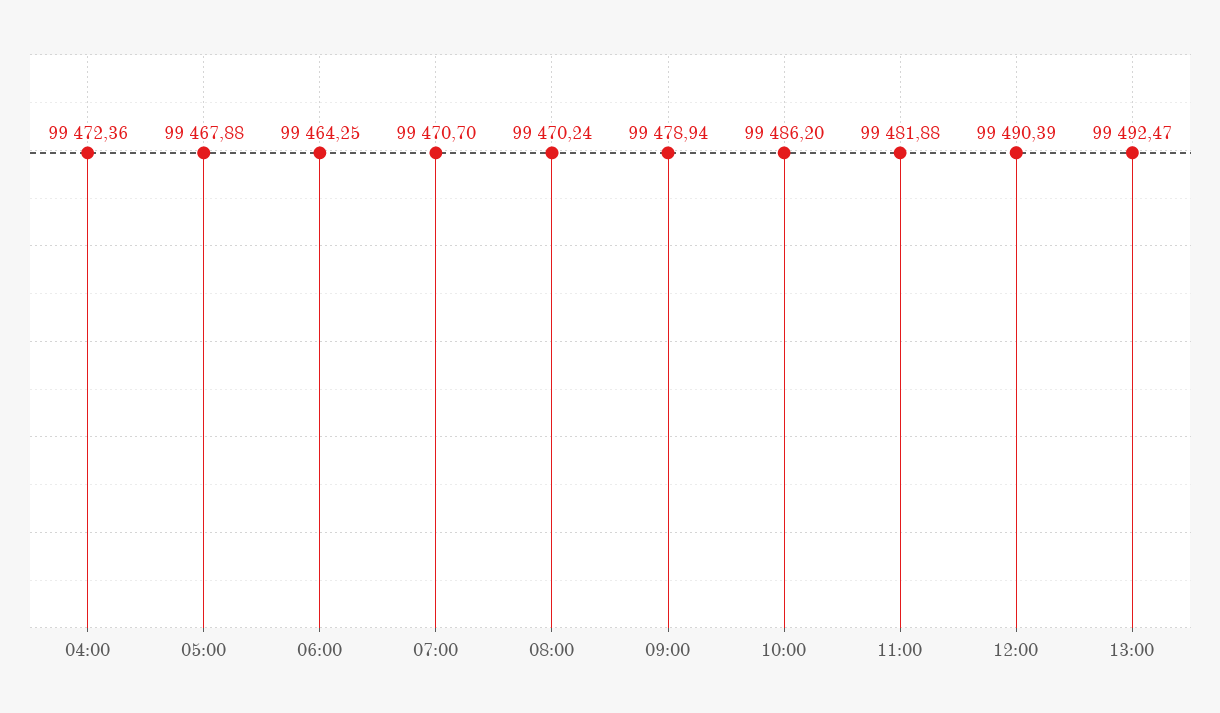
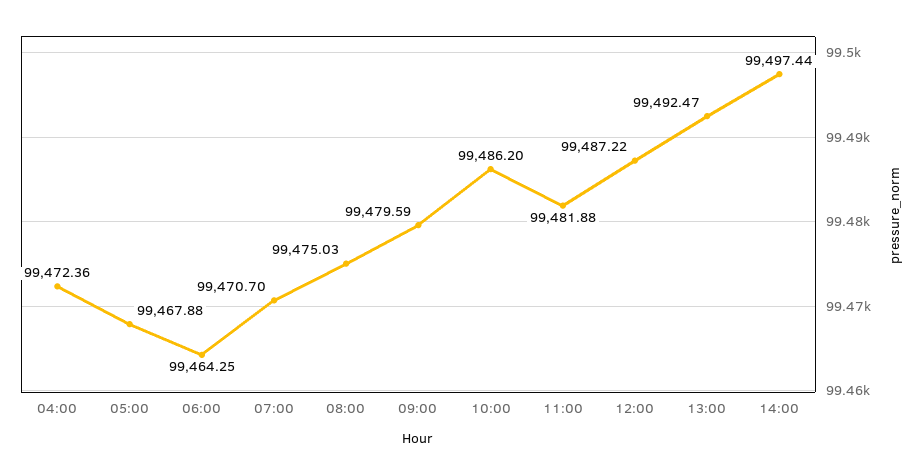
08:00: 99470.24 -> 99475.03
09:00: 99478.94 -> 99479.59
12:00: 99490.39 -> 99487.22
14:00: none -> 99497.44

